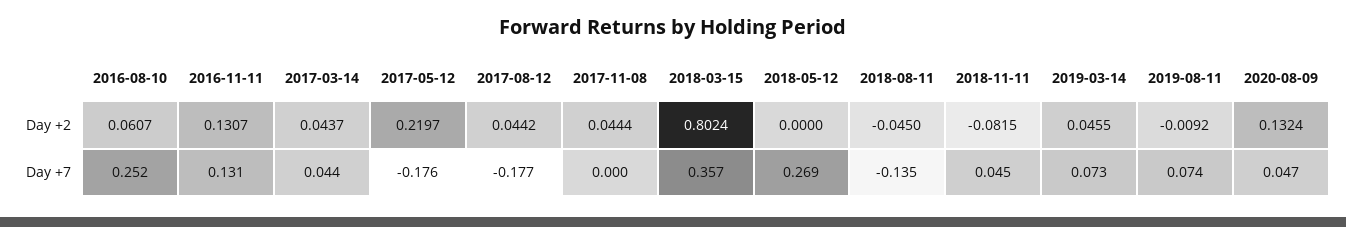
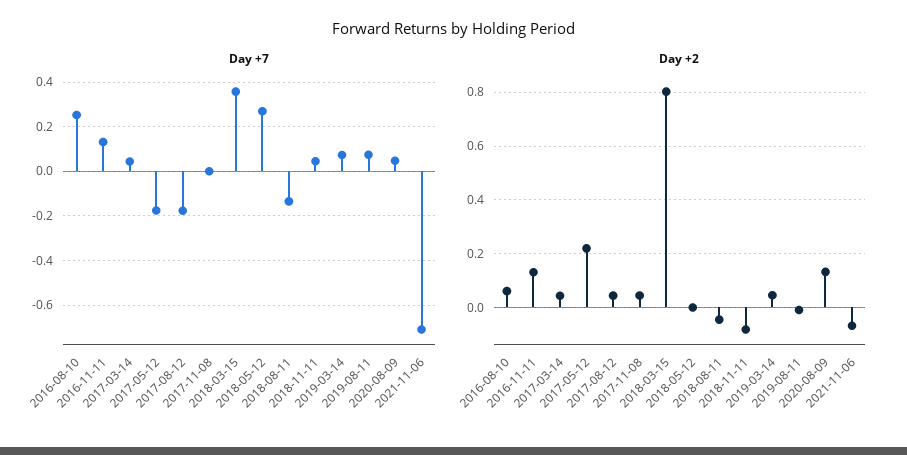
Day +7, 2021-11-06: none -> -0.7
Day +2, 2021-11-06: none -> -0.075

